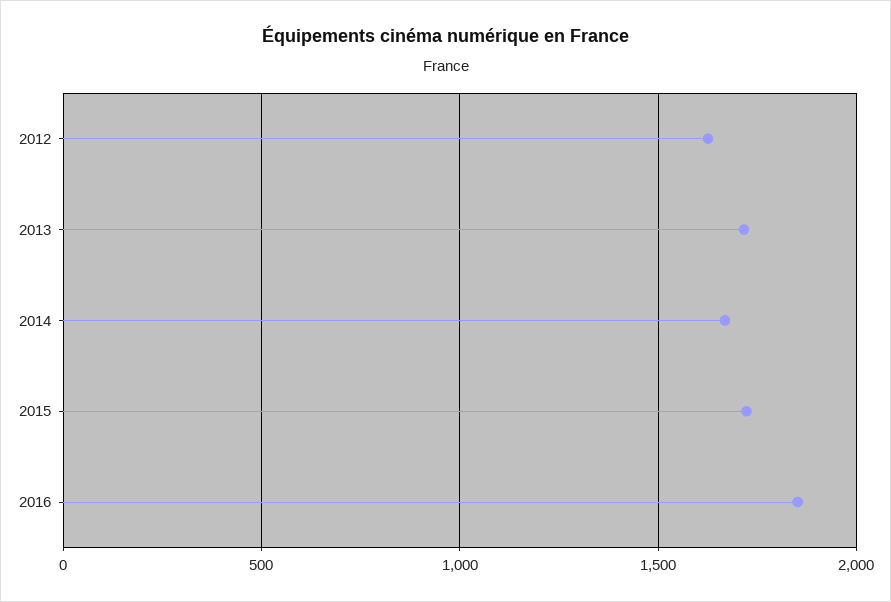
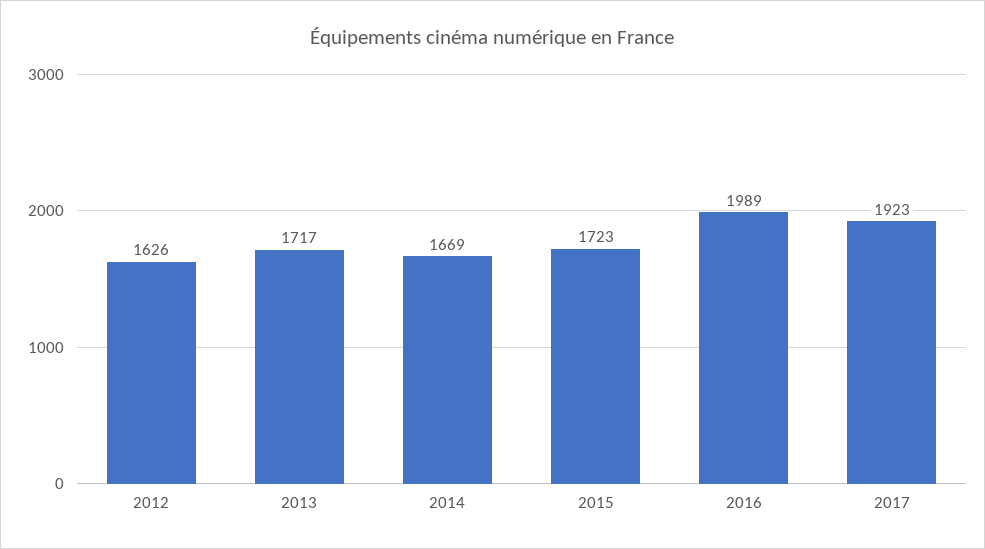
2016: 1850 -> 1989
2017: none -> 1923

